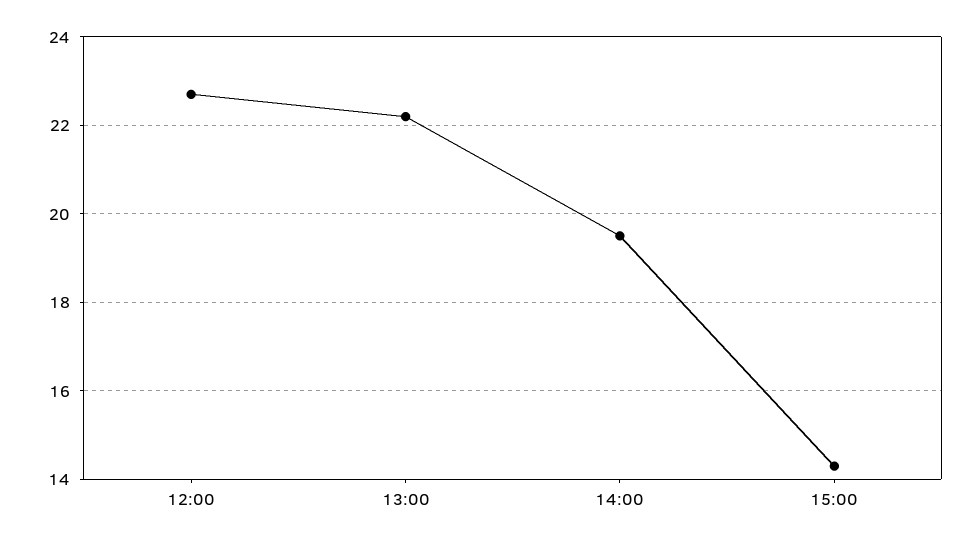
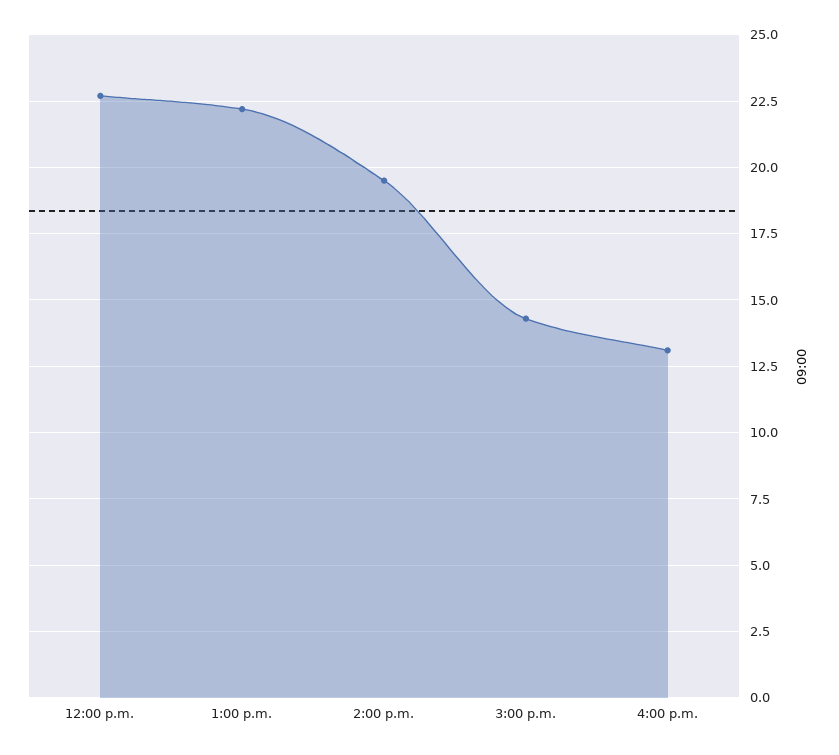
4:00 p.m.: none -> 13

